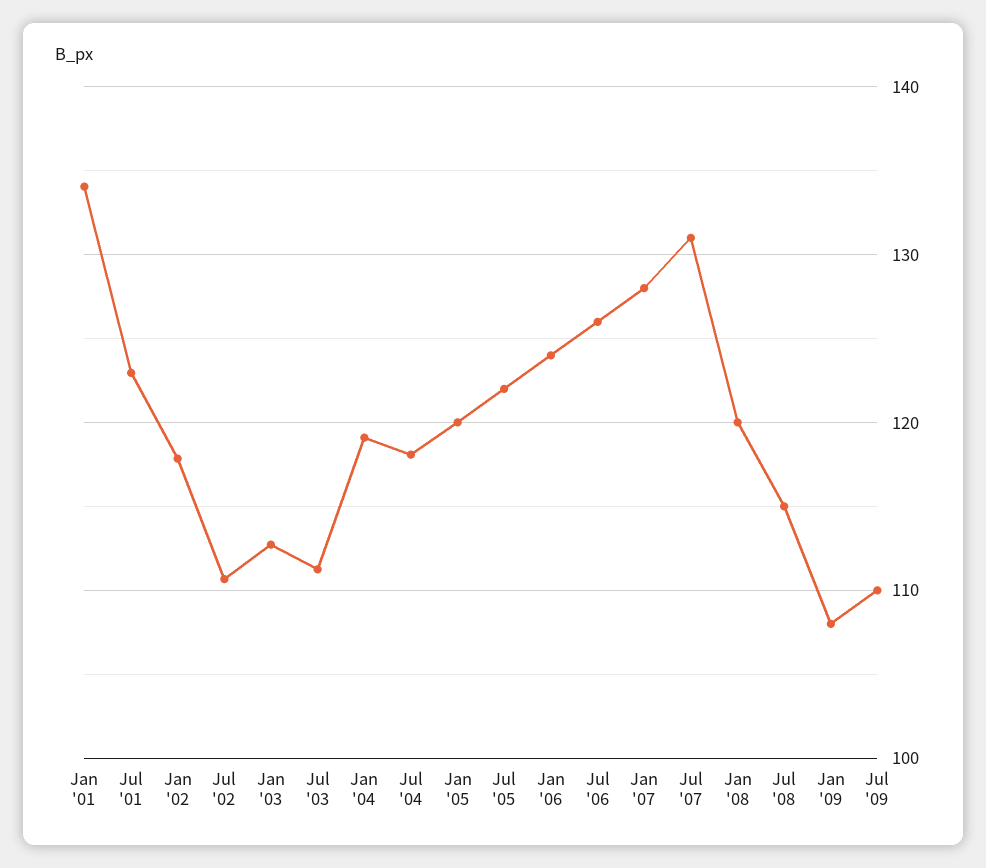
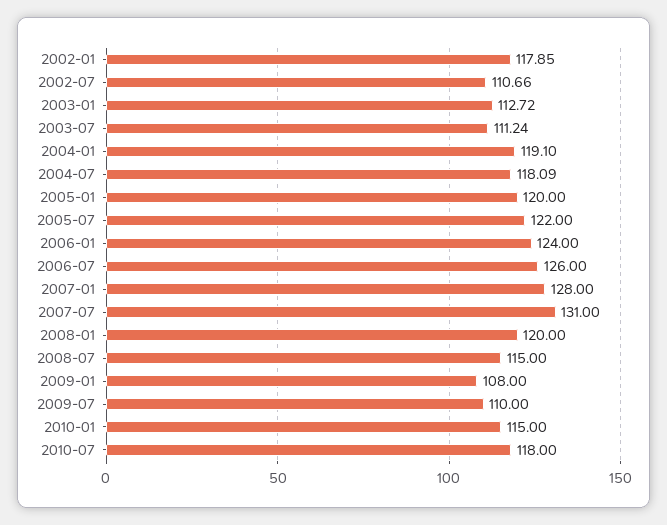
Jan '01: 134 -> none
Jul '01: 123 -> none
2010-01: none -> 115
2010-07: none -> 118

